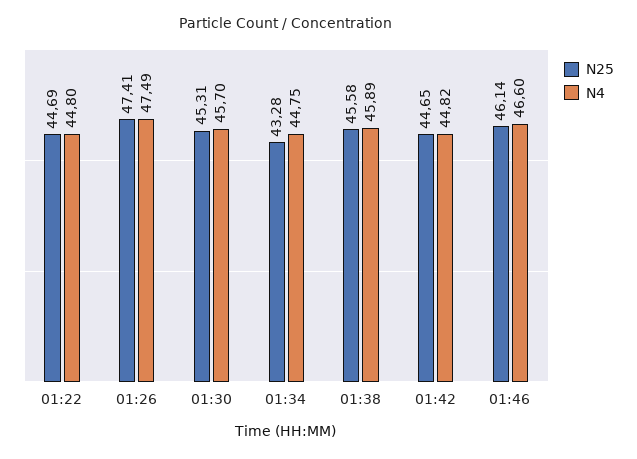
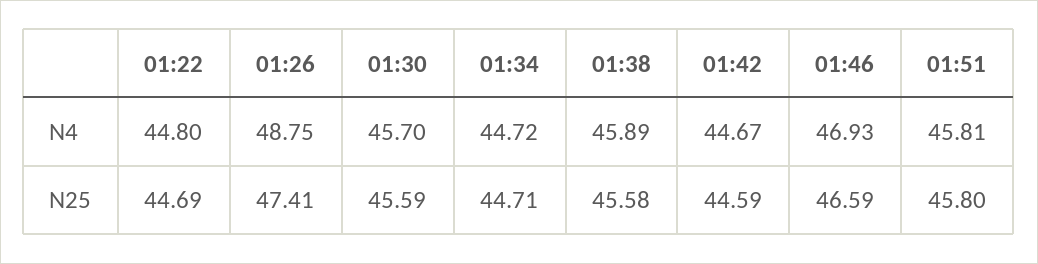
N4, 01:26: 47.49 -> 48.75
N25, 01:30: 45.31 -> 45.59
N25, 01:34: 43.28 -> 44.71
N4, 01:34: 44.75 -> 44.72
N25, 01:42: 44.65 -> 44.59
N4, 01:42: 44.82 -> 44.67
N25, 01:46: 46.14 -> 46.59
N4, 01:46: 46.6 -> 46.93
N4, 01:51: none -> 45.81
N25, 01:51: none -> 45.8

